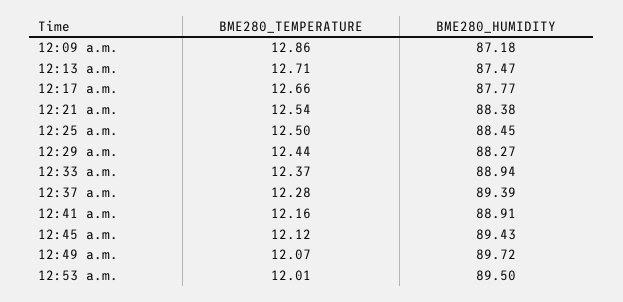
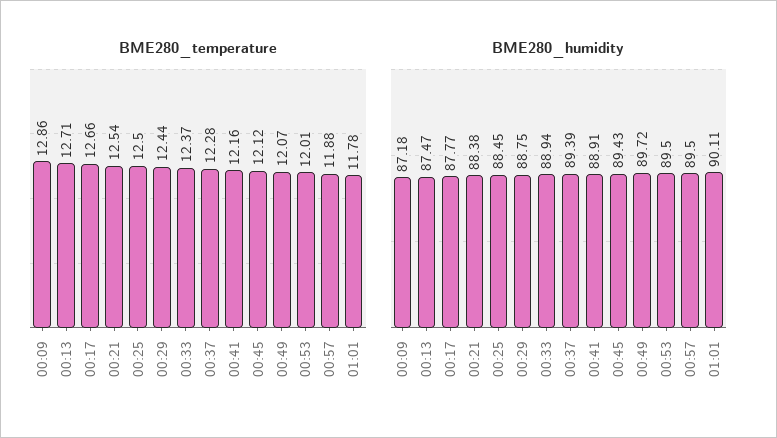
BME280_HUMIDITY, 12:29 a.m.: 88.27 -> 88.75
BME280_TEMPERATURE, 00:57: none -> 11.88
BME280_TEMPERATURE, 01:01: none -> 11.78
BME280_HUMIDITY, 00:57: none -> 89.5
BME280_HUMIDITY, 01:01: none -> 90.11

